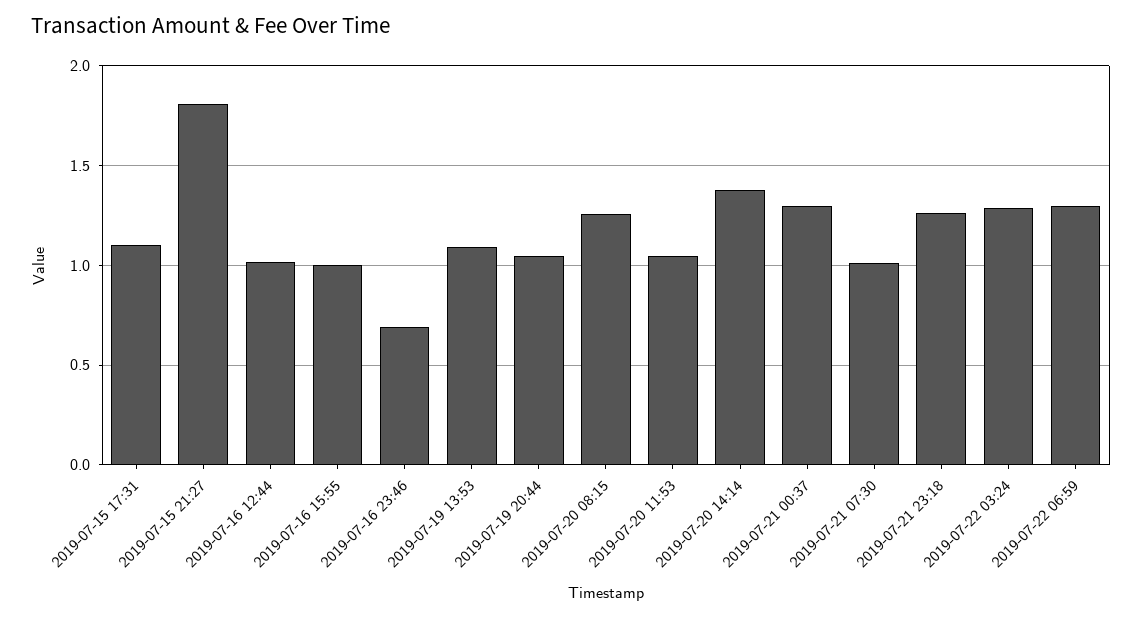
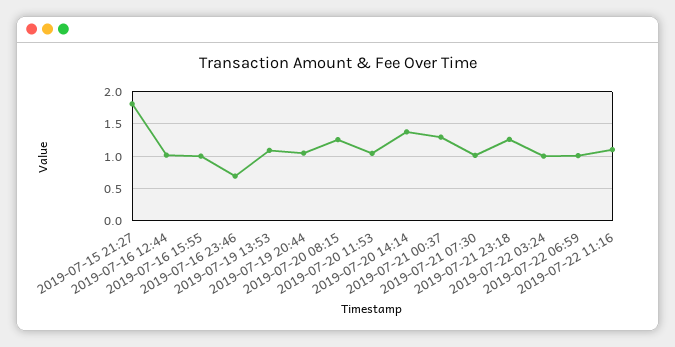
2019-07-15 17:31: 1.1 -> none
2019-07-22 03:24: 1.3 -> 1
2019-07-22 06:59: 1.3 -> 1
2019-07-22 11:16: none -> 1.1

